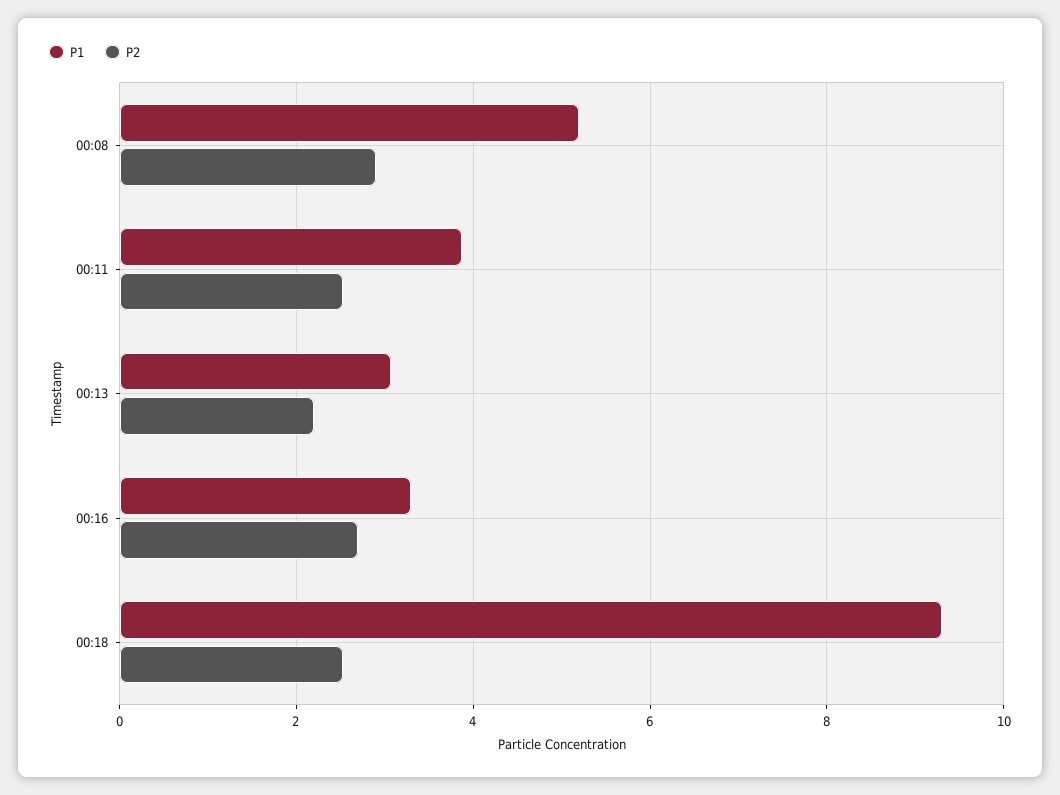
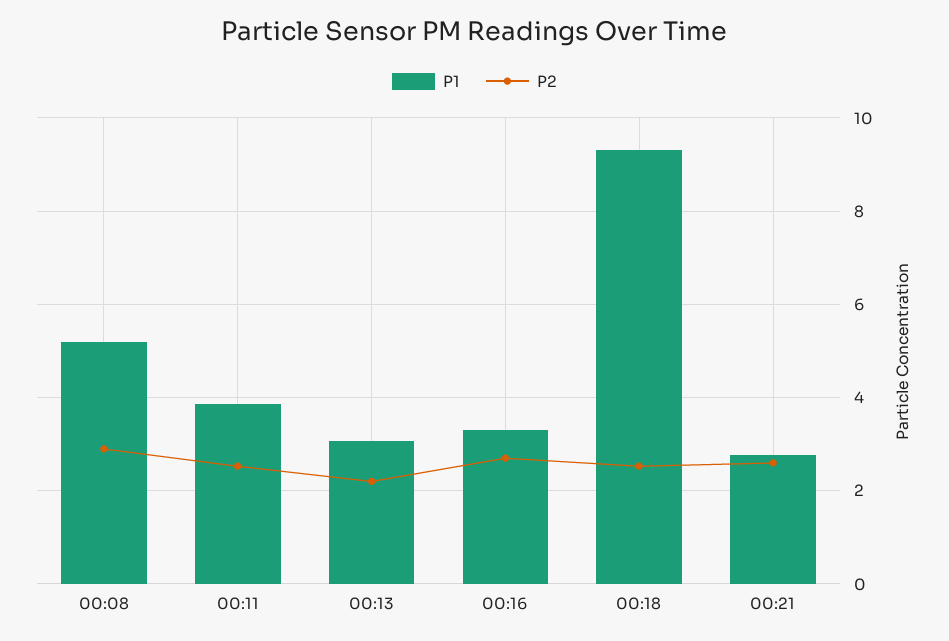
P1, 00:21: none -> 2.8
P2, 00:21: none -> 2.6

